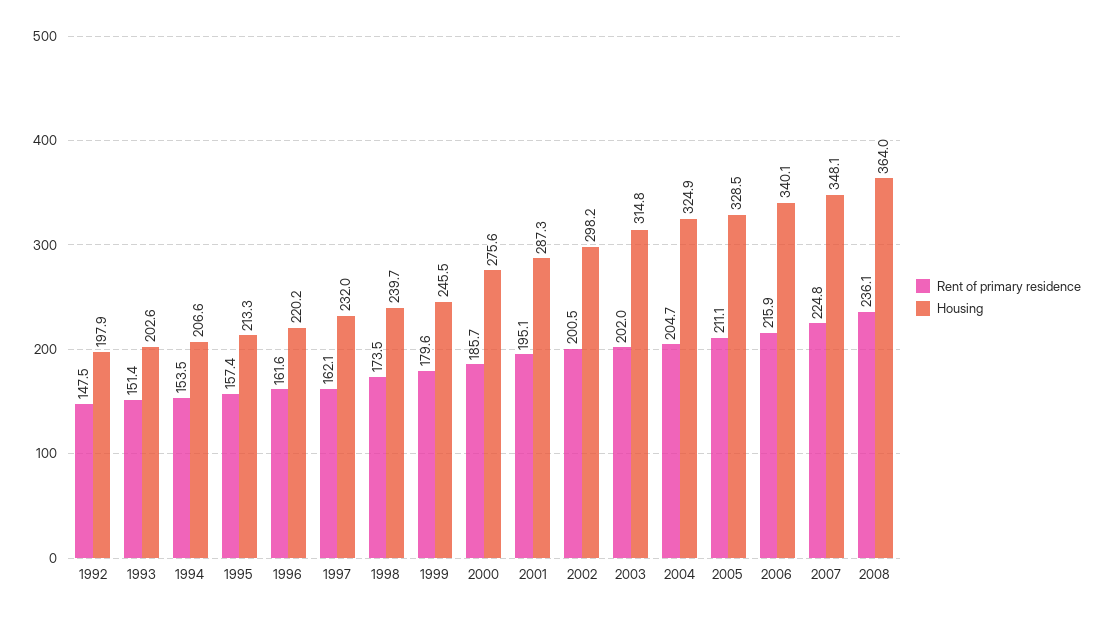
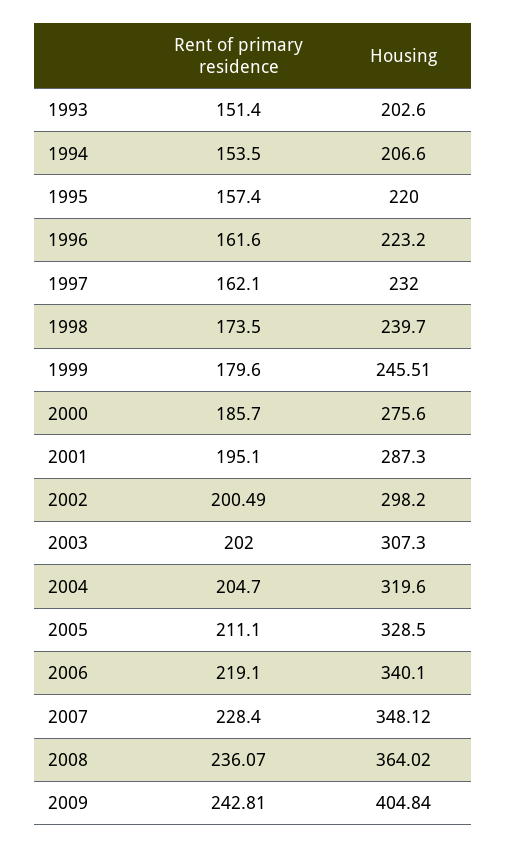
Rent of primary residence, 1992: 147.5 -> none
Housing, 1992: 197.9 -> none
Housing, 1995: 213.3 -> 220
Housing, 1996: 220.2 -> 223.2
Housing, 2003: 314.8 -> 307.3
Housing, 2004: 324.9 -> 319.6
Rent of primary residence, 2006: 215.9 -> 219.1
Rent of primary residence, 2007: 224.8 -> 228.4
Rent of primary residence, 2009: none -> 242.81
Housing, 2009: none -> 404.84

